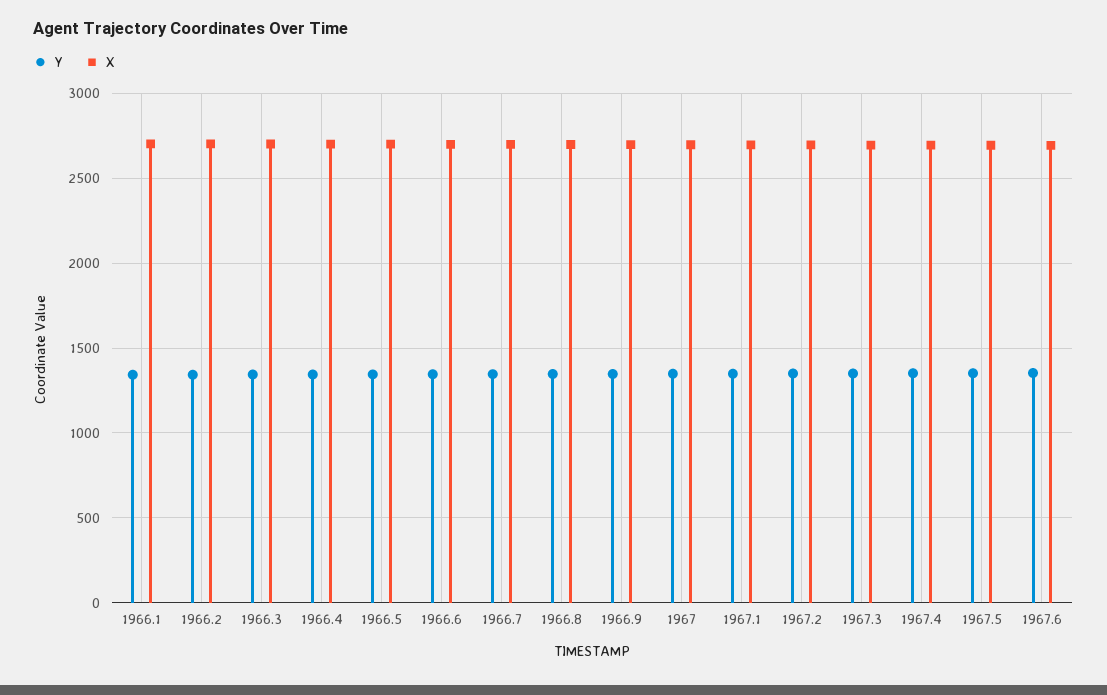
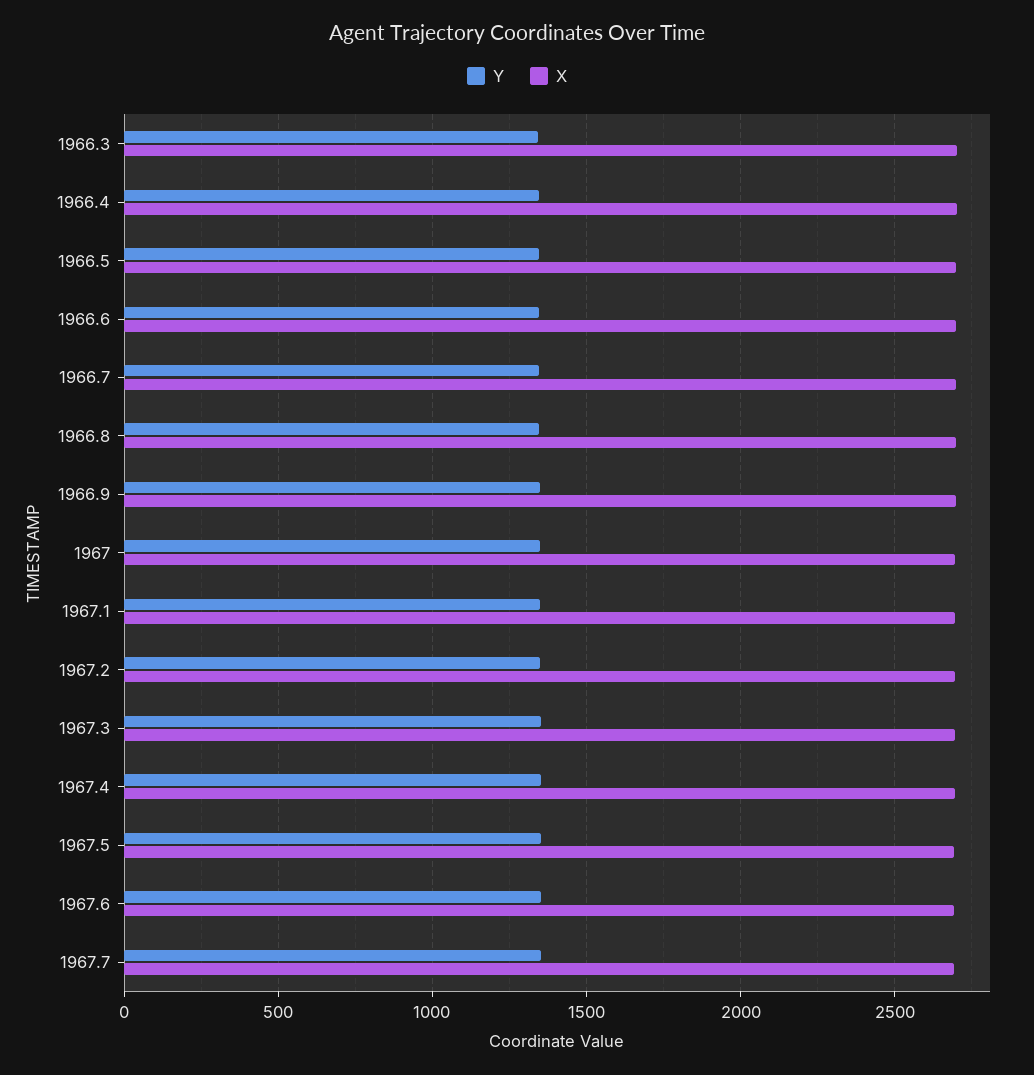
Y, 1966.1: 1350 -> none
X, 1966.1: 2700 -> none
Y, 1966.2: 1350 -> none
X, 1966.2: 2700 -> none
Y, 1967.7: none -> 1350
X, 1967.7: none -> 2700

